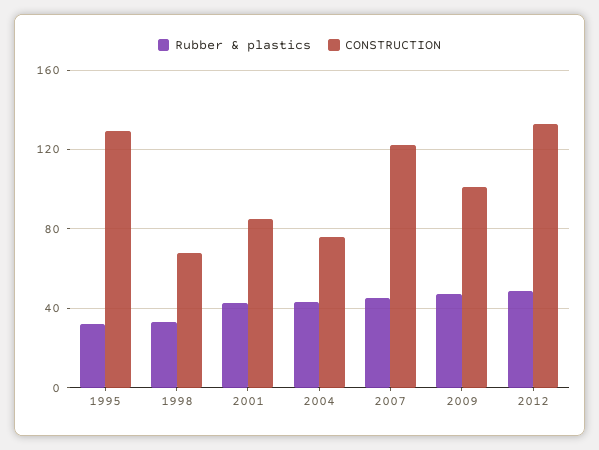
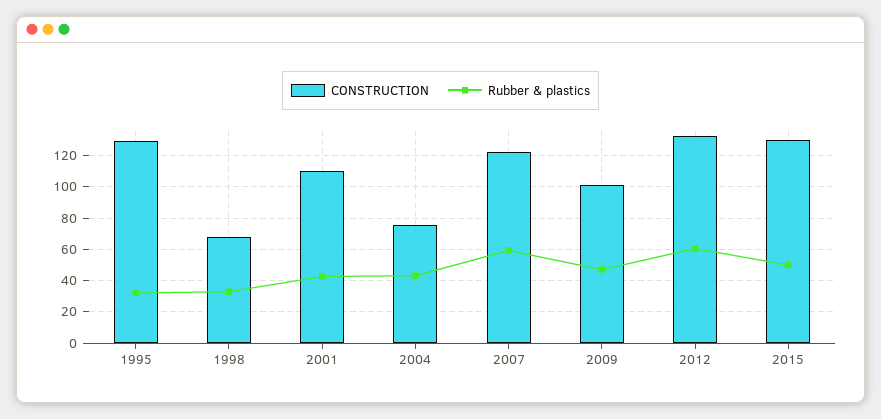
CONSTRUCTION, 2001: 85 -> 110
Rubber & plastics, 2007: 45 -> 60
Rubber & plastics, 2012: 50 -> 60
CONSTRUCTION, 2015: none -> 130
Rubber & plastics, 2015: none -> 50

